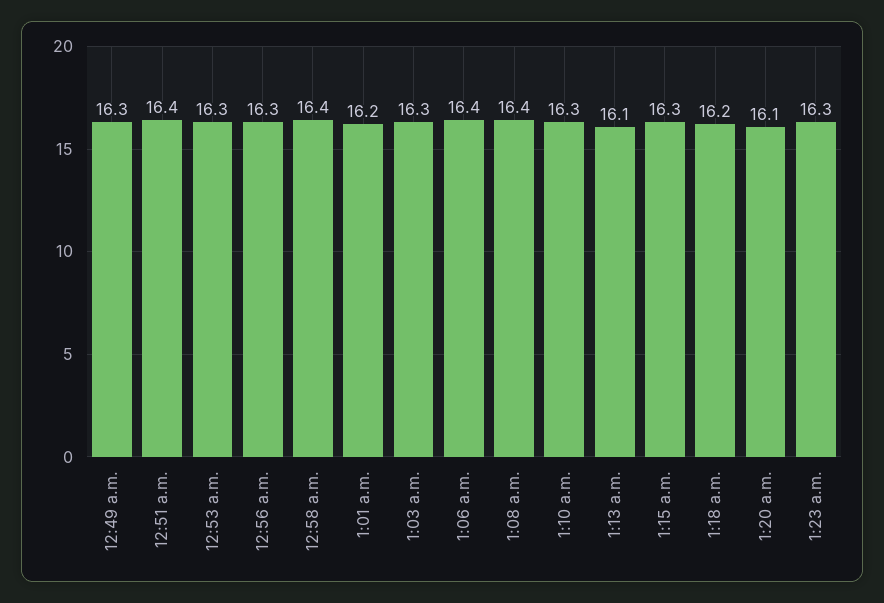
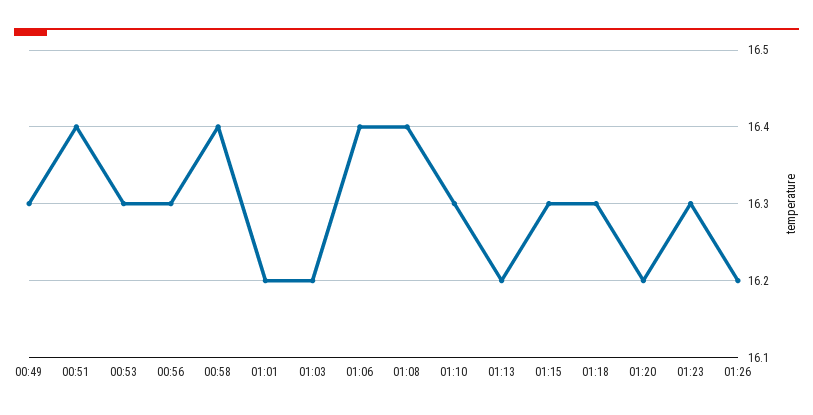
1:03 a.m.: 16.3 -> 16.2
1:13 a.m.: 16.1 -> 16.2
1:18 a.m.: 16.2 -> 16.3
1:20 a.m.: 16.1 -> 16.2
01:26: none -> 16.2

